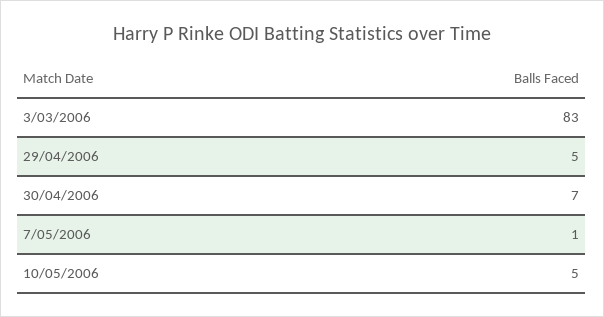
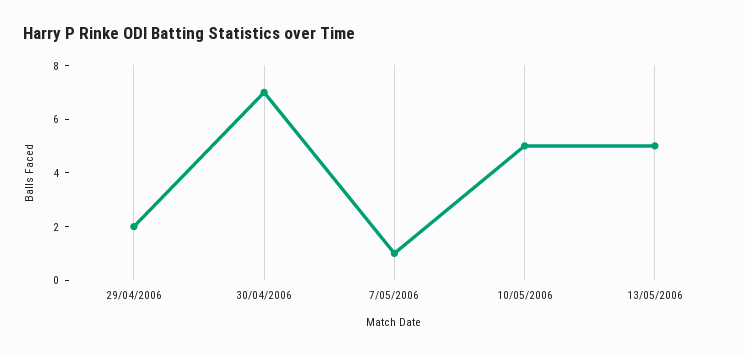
3/03/2006: 83 -> none
29/04/2006: 5 -> 2
13/05/2006: none -> 5

